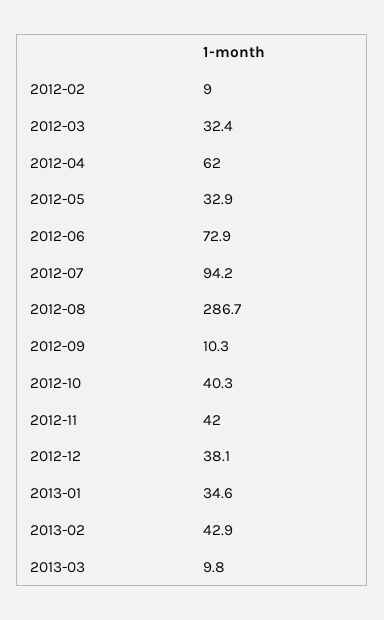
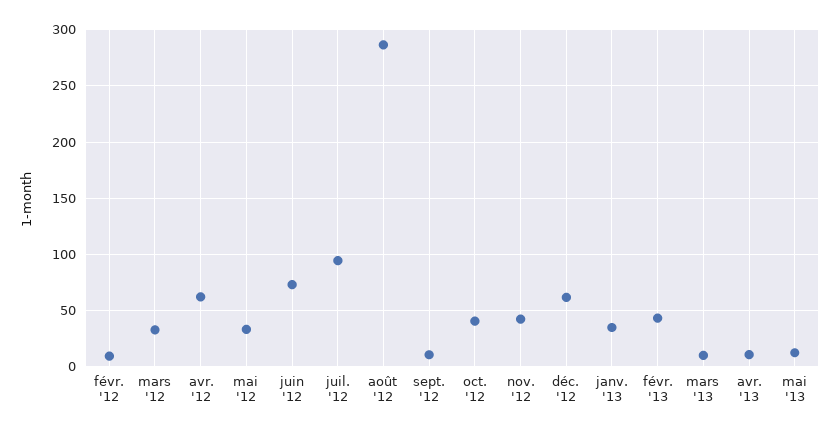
2012-12: 38.1 -> 60
avr. '13: none -> 10
mai '13: none -> 10

